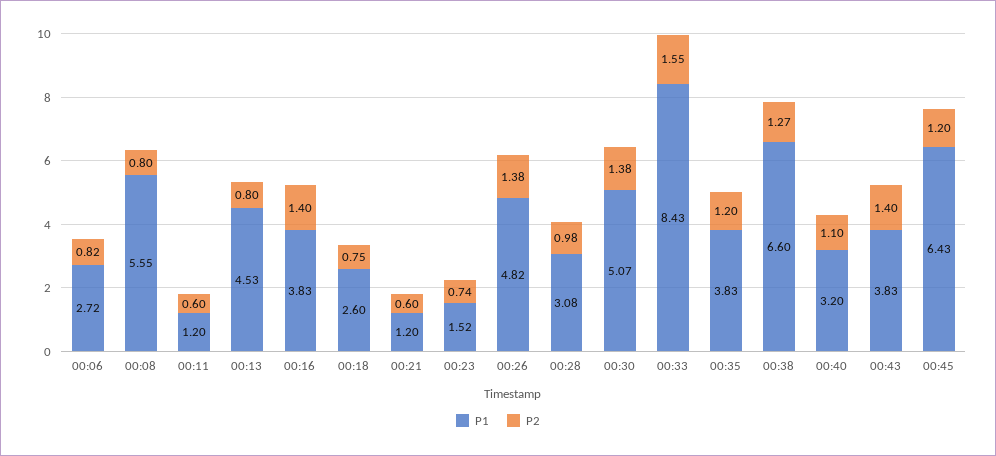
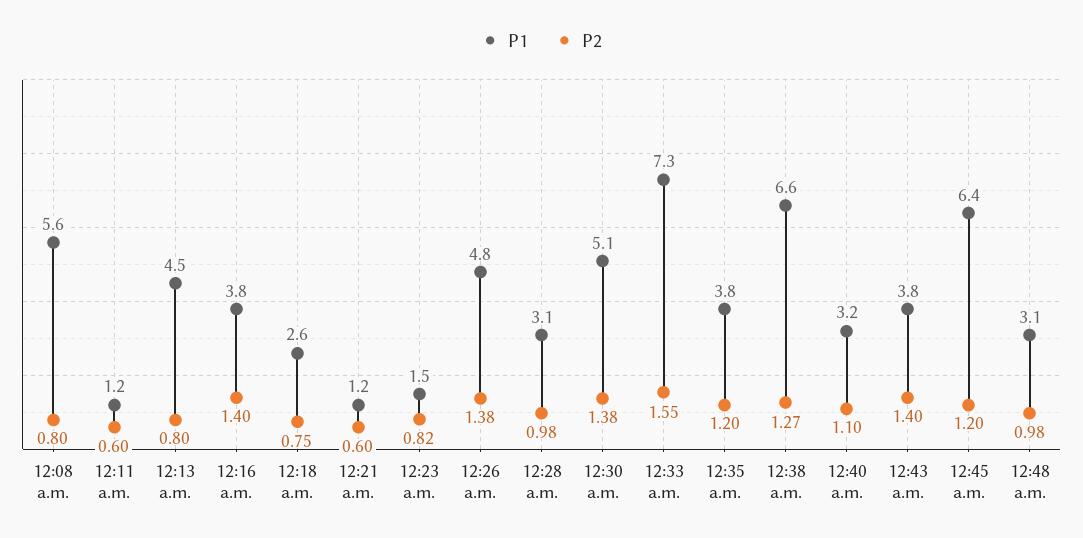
P1, 00:06: 2.72 -> none
P2, 00:06: 0.82 -> none
P2, 00:23: 0.74 -> 0.82
P1, 00:33: 8.43 -> 7.3
P1, 12:48 a.m.: none -> 3.1
P2, 12:48 a.m.: none -> 0.98

